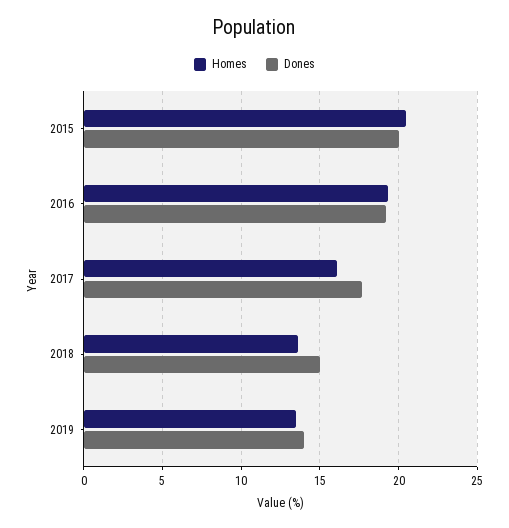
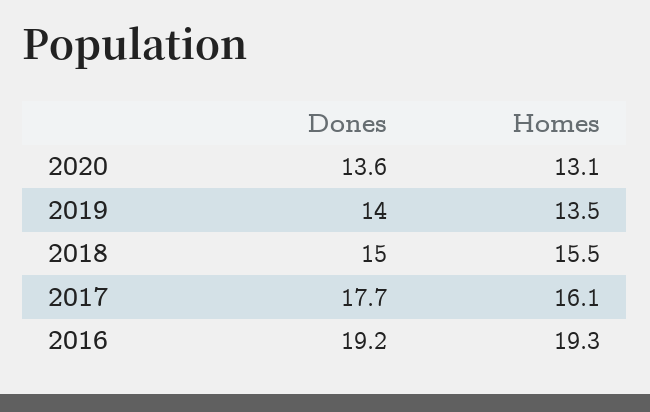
Homes, 2015: 20.5 -> none
Dones, 2015: 20 -> none
Homes, 2018: 13.5 -> 15.5
Dones, 2020: none -> 13.6
Homes, 2020: none -> 13.1

